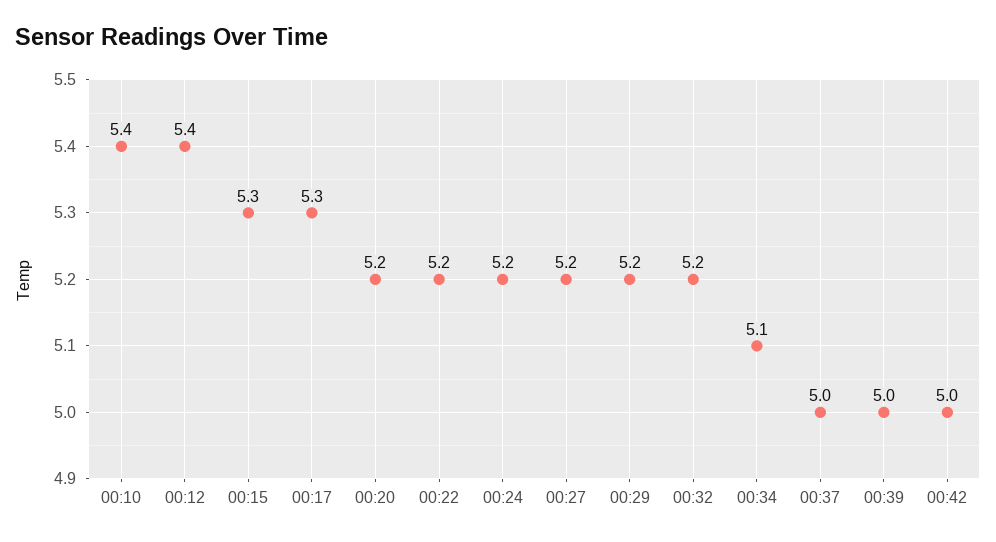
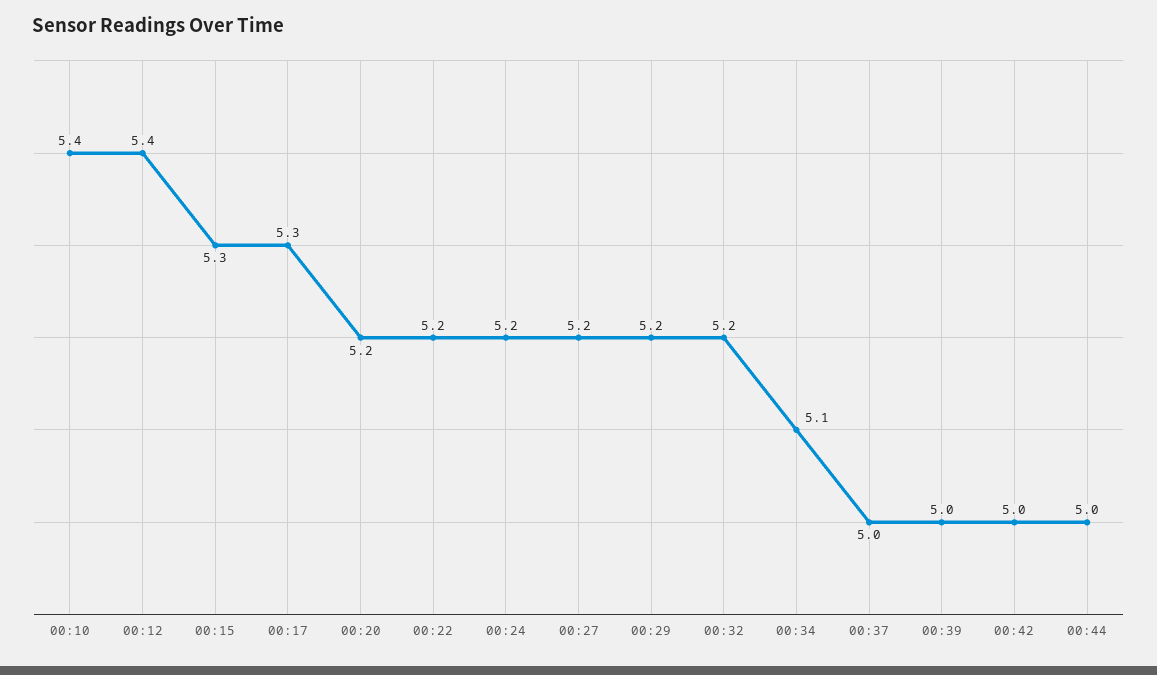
00:44: none -> 5

